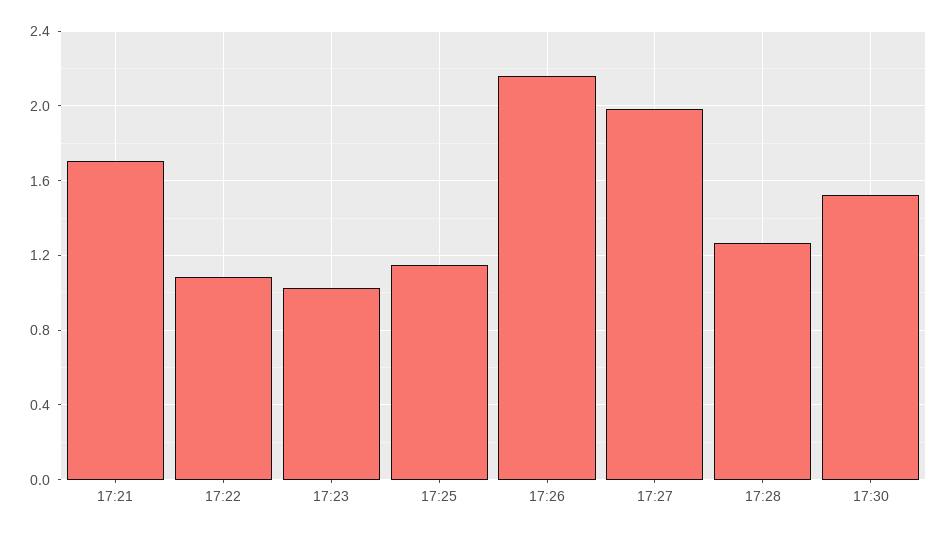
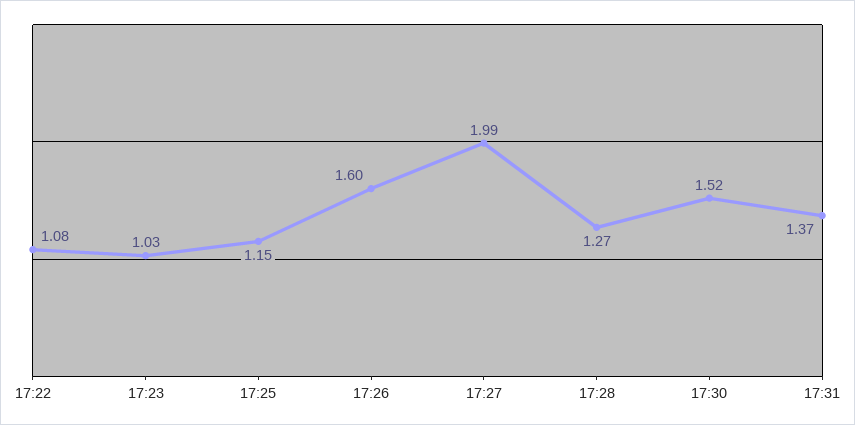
17:21: 1.7 -> none
17:26: 2.15 -> 1.6
17:31: none -> 1.37

